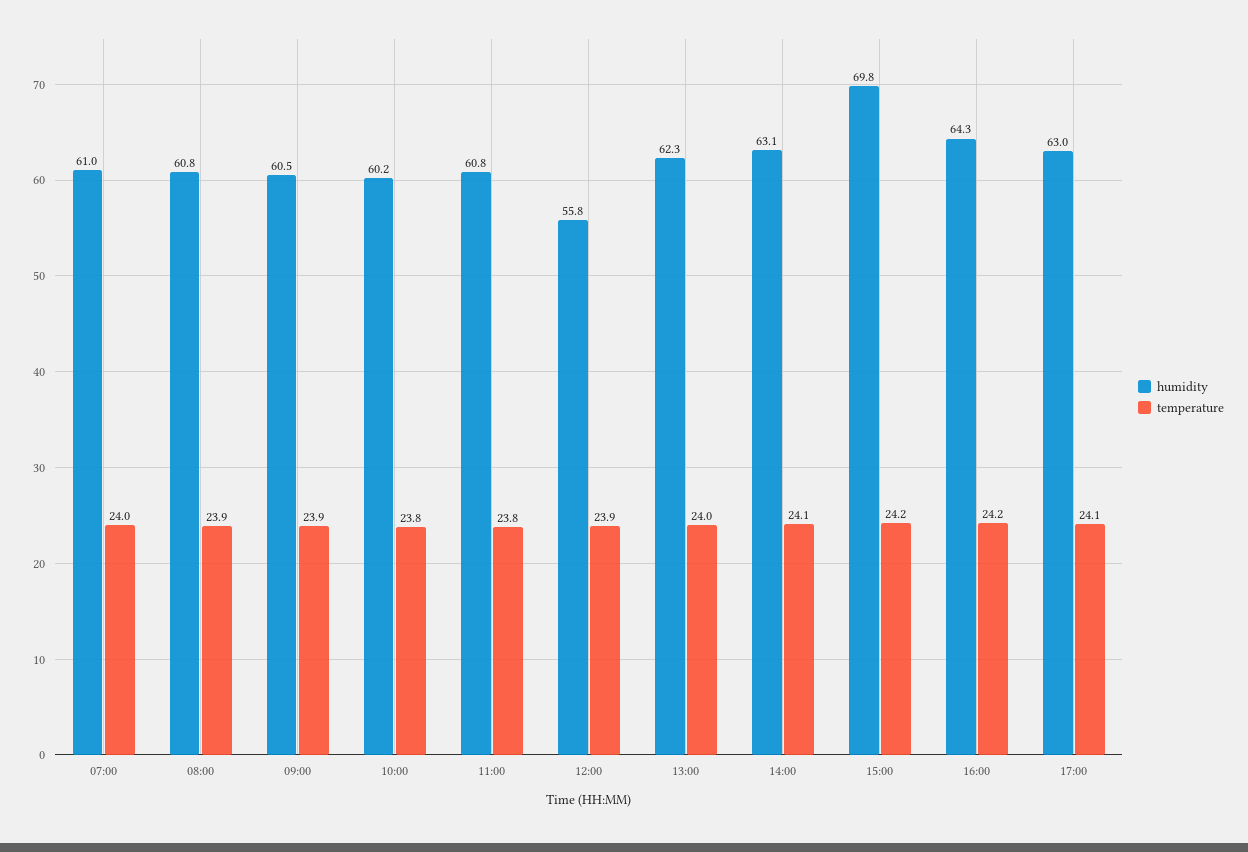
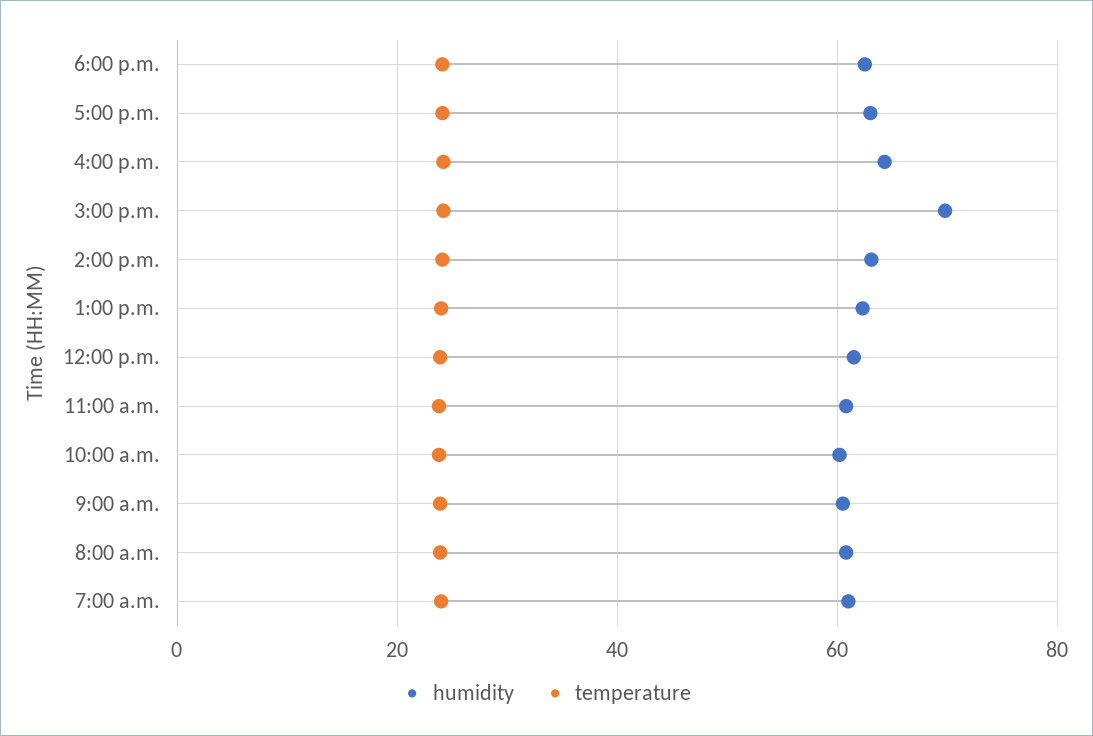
humidity, 12:00: 55.8 -> 62
humidity, 6:00 p.m.: none -> 62
temperature, 6:00 p.m.: none -> 24

